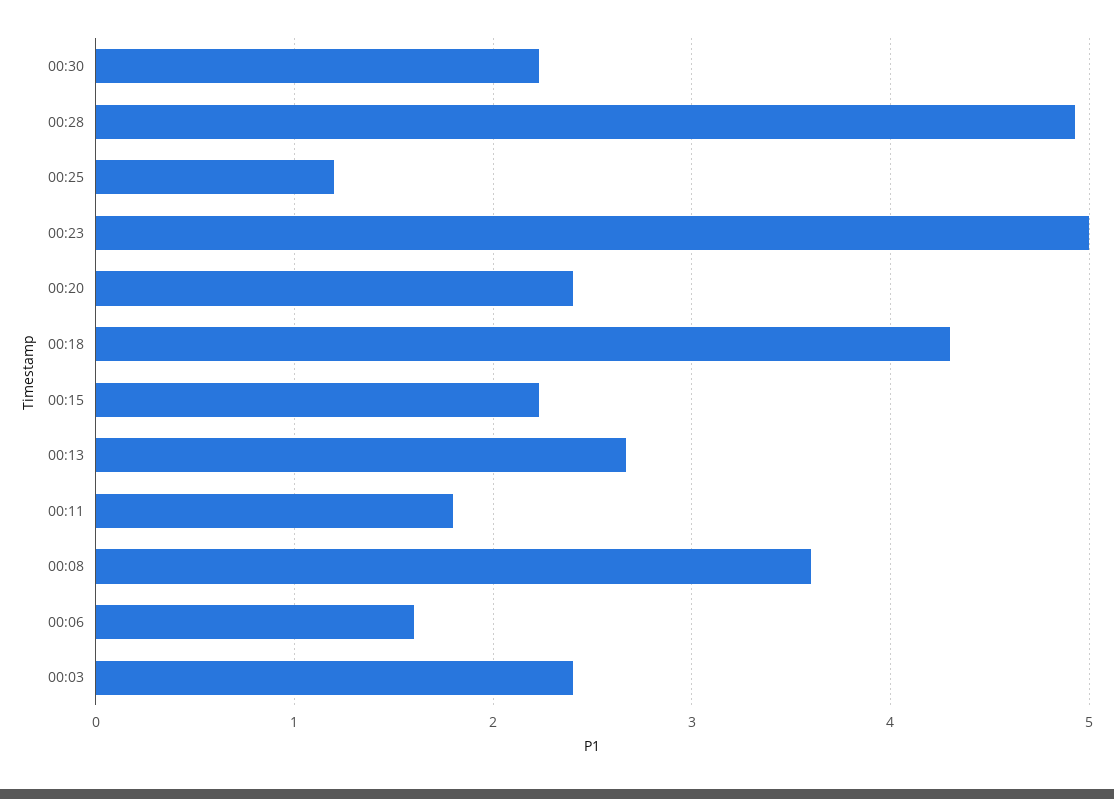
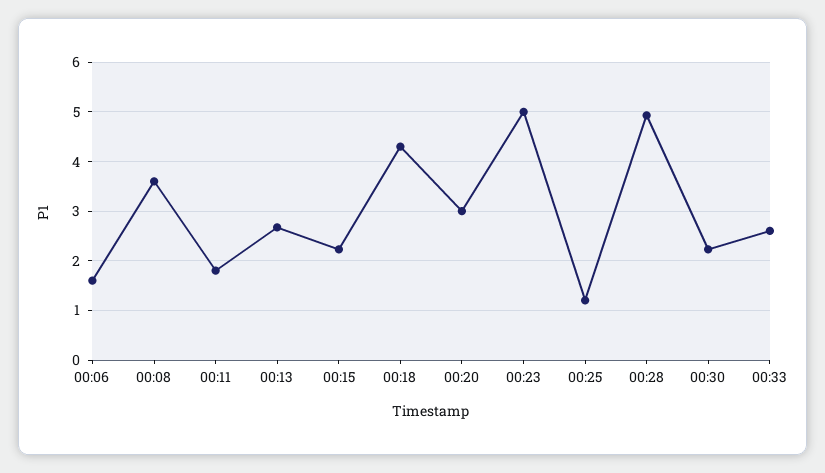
00:20: 2.4 -> 3
00:03: 2.4 -> none
00:33: none -> 2.6

